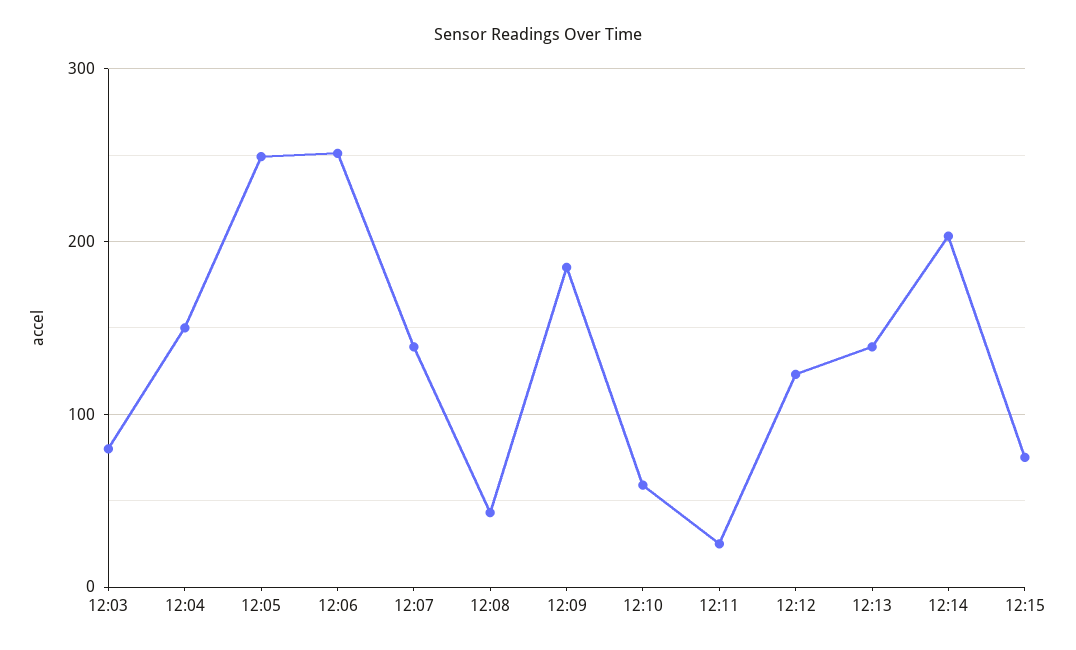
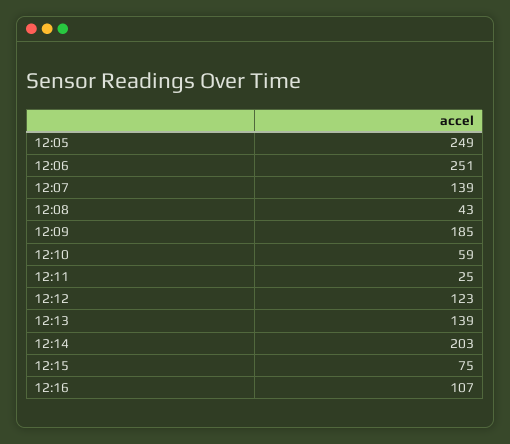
12:03: 80 -> none
12:04: 150 -> none
12:16: none -> 107

